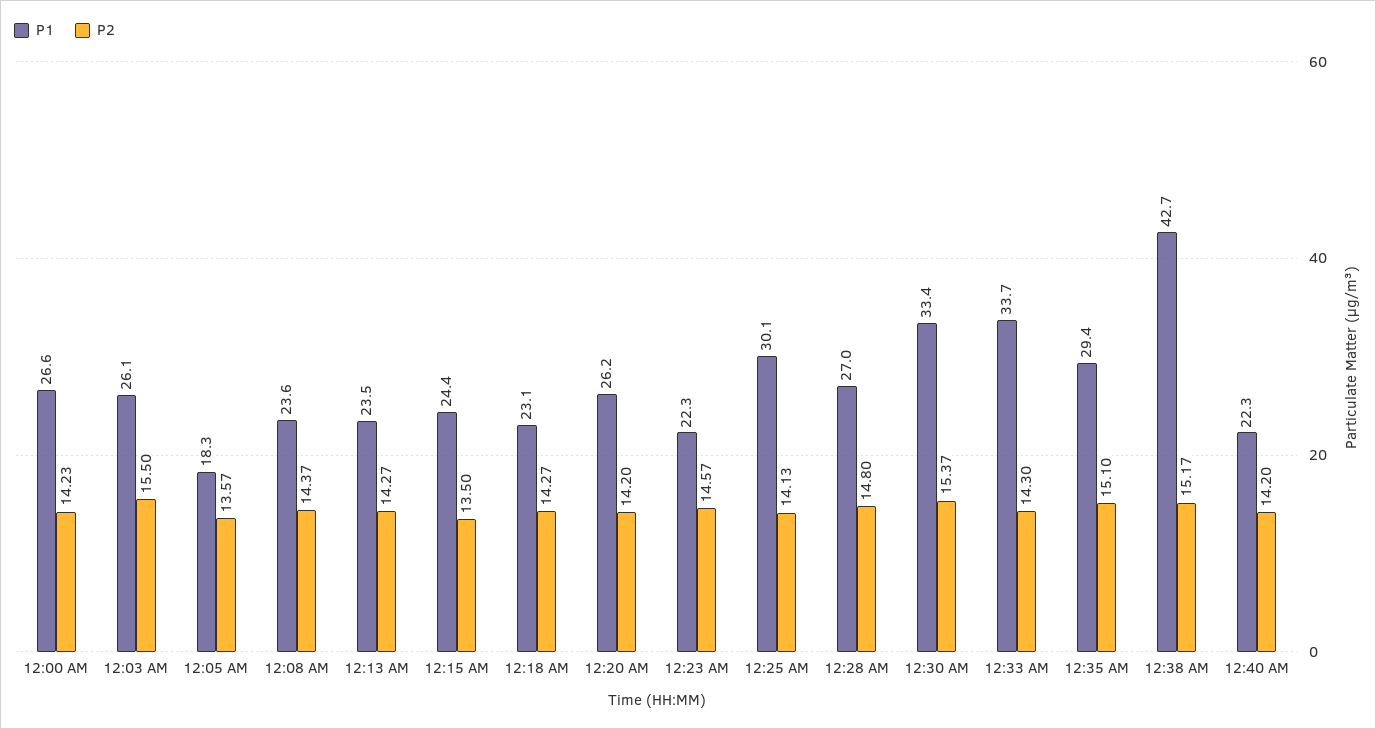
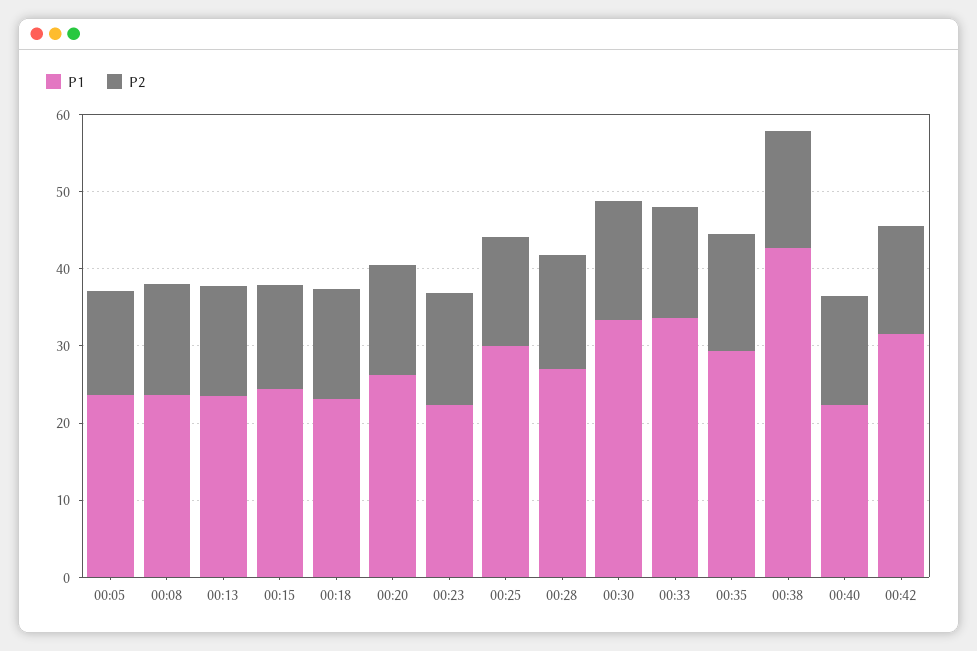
P1, 12:00 AM: 26.6 -> none
P2, 12:00 AM: 14.23 -> none
P1, 12:03 AM: 26.1 -> none
P2, 12:03 AM: 15.5 -> none
P1, 12:05 AM: 18.3 -> 24
P1, 00:42: none -> 32
P2, 00:42: none -> 14

